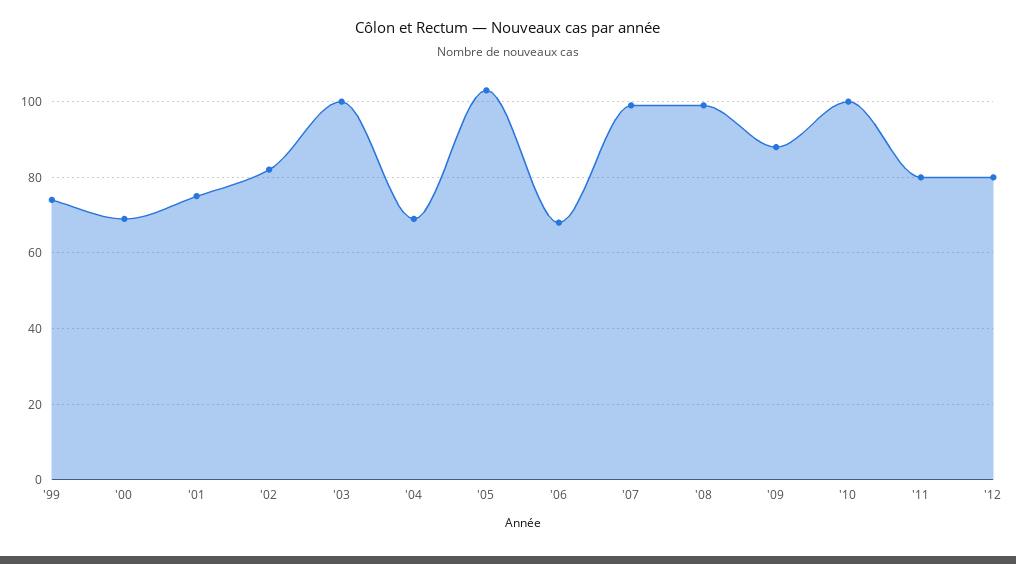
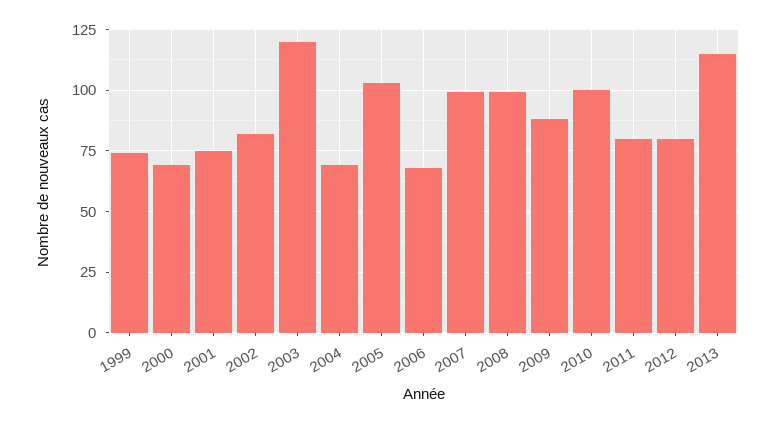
'03: 100 -> 120
2013: none -> 115

